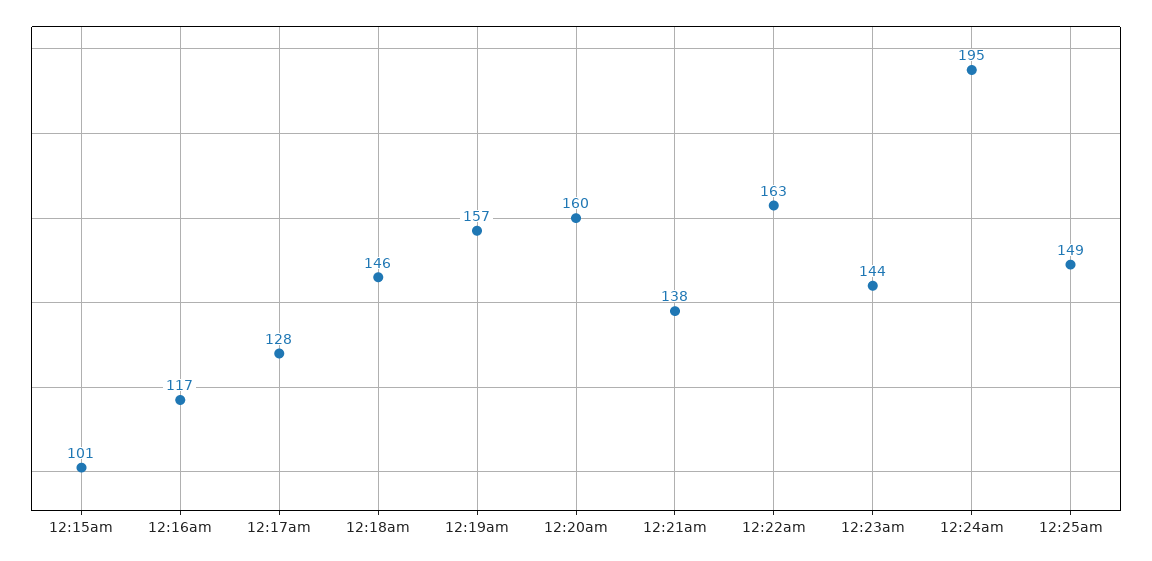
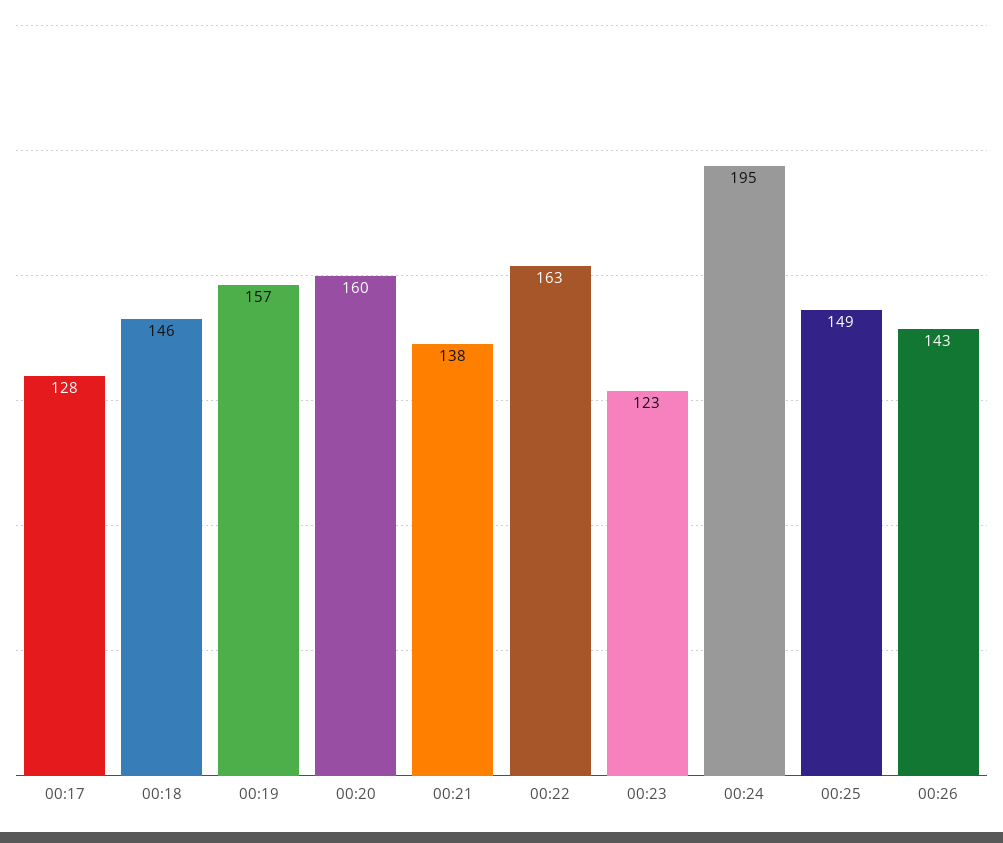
12:15am: 101 -> none
12:16am: 117 -> none
12:23am: 144 -> 123
00:26: none -> 143

